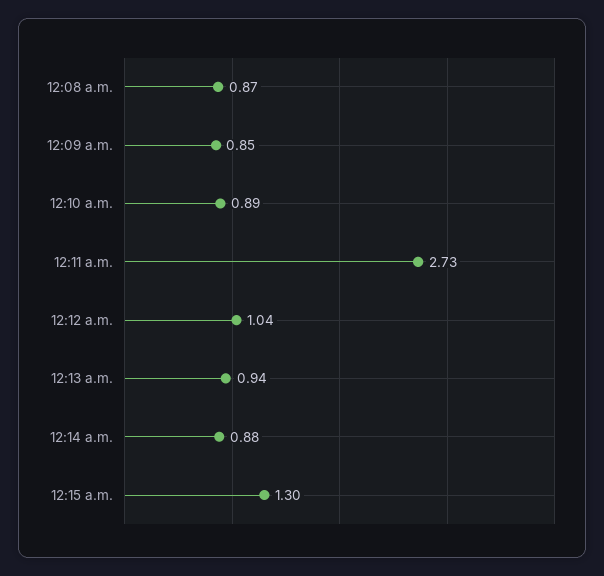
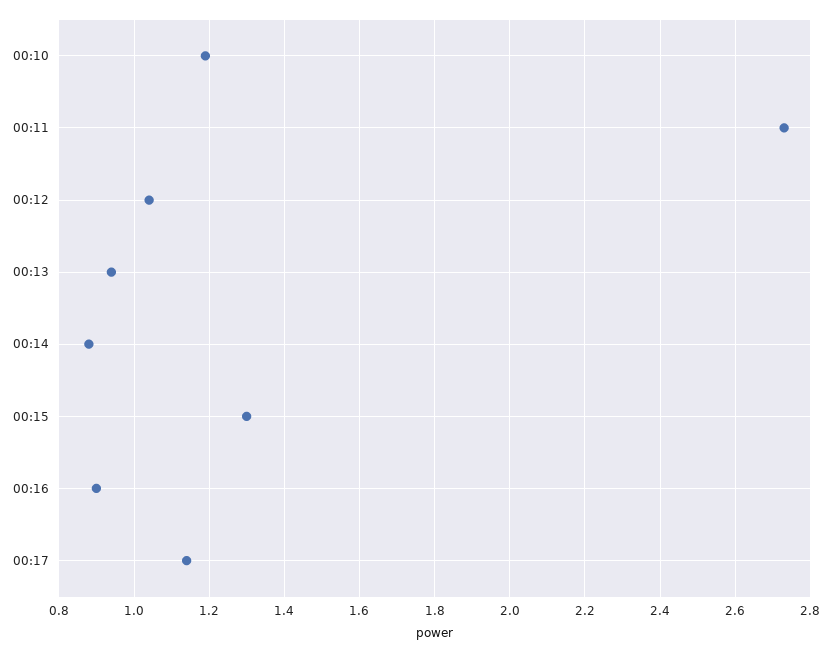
12:08 a.m.: 0.87 -> none
12:09 a.m.: 0.85 -> none
12:10 a.m.: 0.89 -> 1.2
00:16: none -> 0.9
00:17: none -> 1.15

